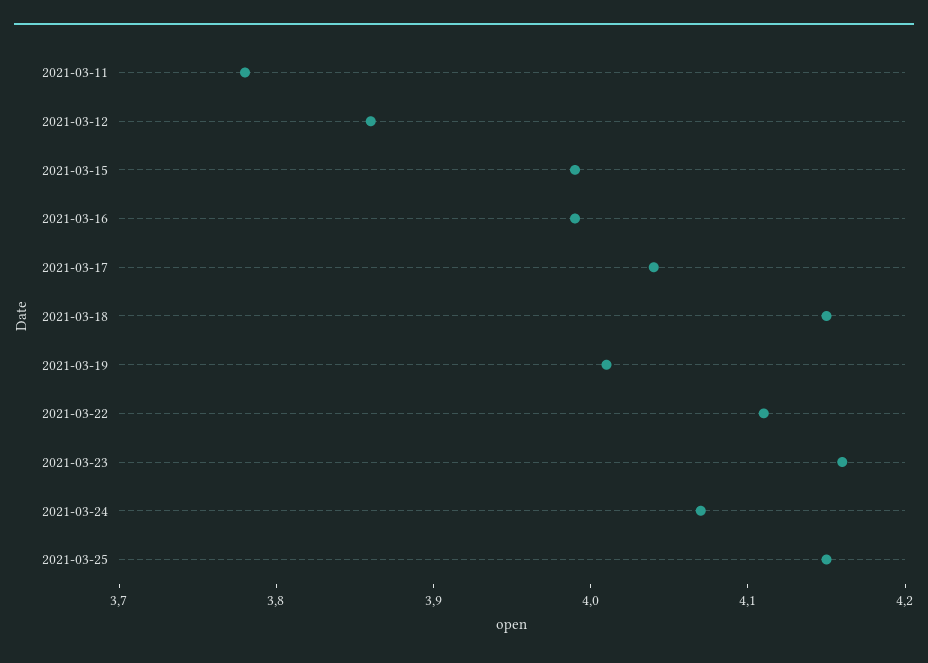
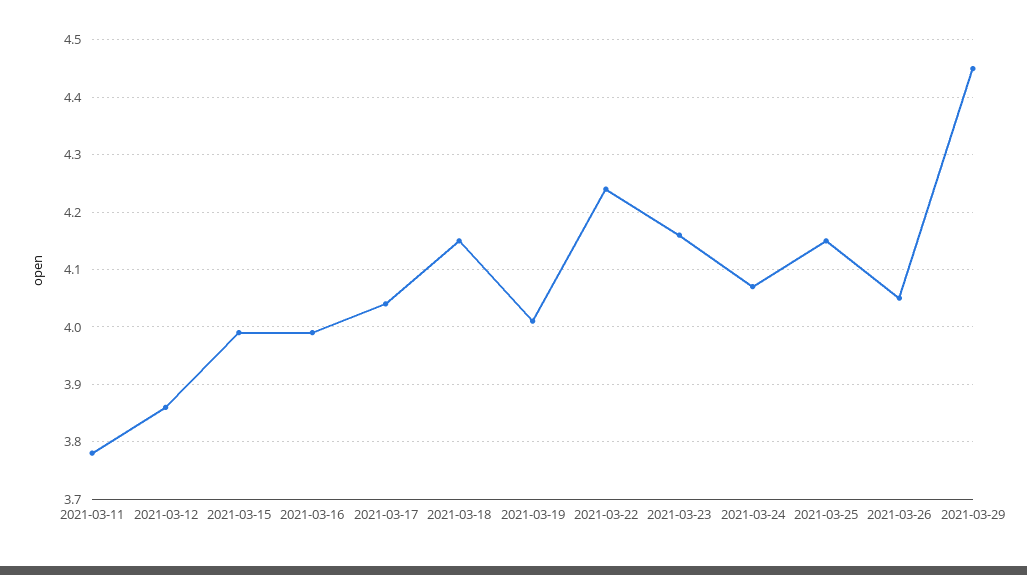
2021-03-22: 4.11 -> 4.25
2021-03-26: none -> 4.05
2021-03-29: none -> 4.45

